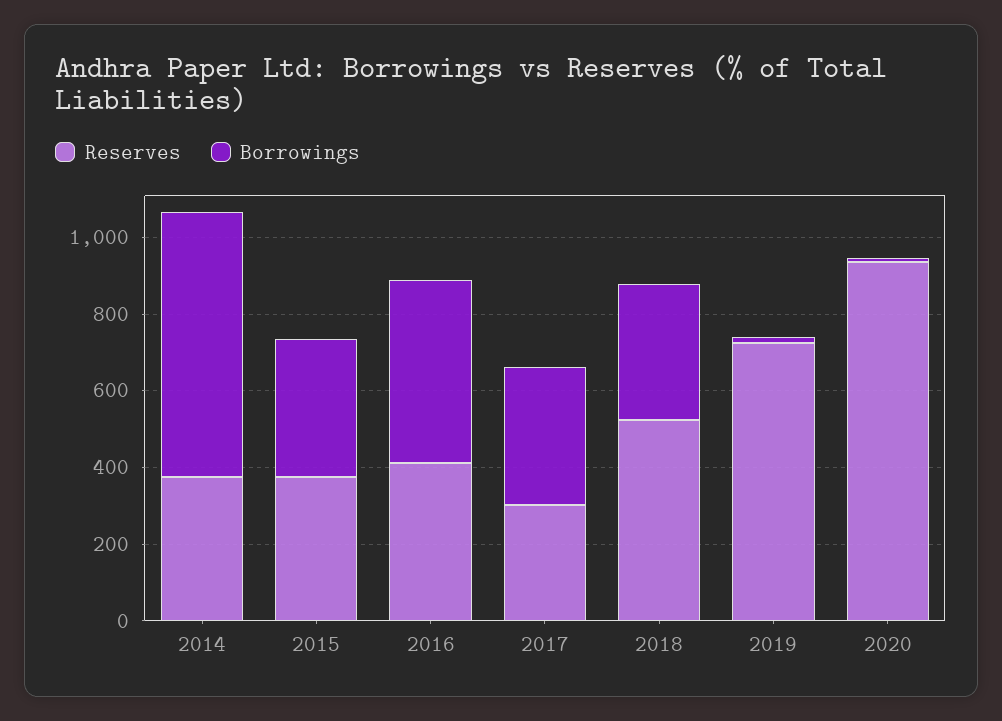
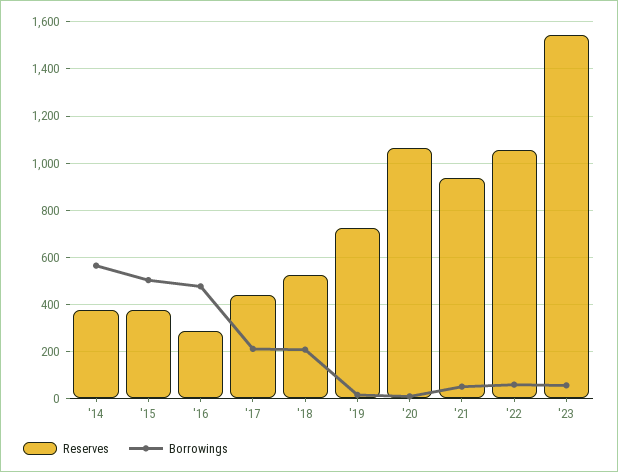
Borrowings, 2014: 700 -> 550
Borrowings, 2015: 350 -> 500
Reserves, 2016: 400 -> 300
Reserves, 2017: 300 -> 450
Borrowings, 2017: 350 -> 200
Borrowings, 2018: 350 -> 200
Reserves, 2020: 950 -> 1050
Reserves, '21: none -> 950
Borrowings, '21: none -> 50
Reserves, '22: none -> 1050
Borrowings, '22: none -> 50
Reserves, '23: none -> 1550
Borrowings, '23: none -> 50

